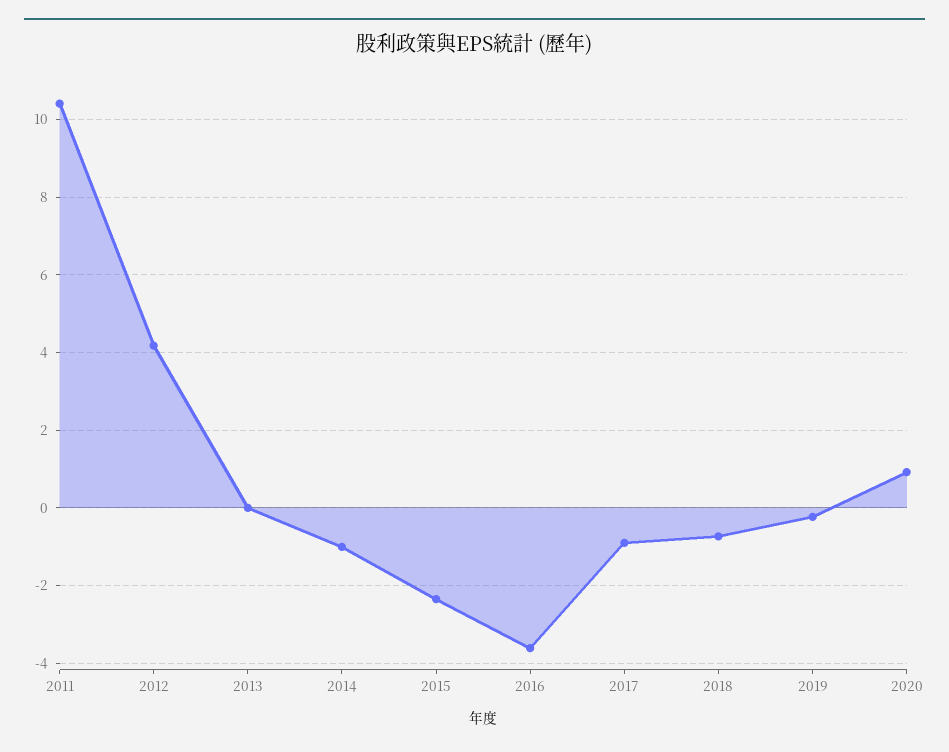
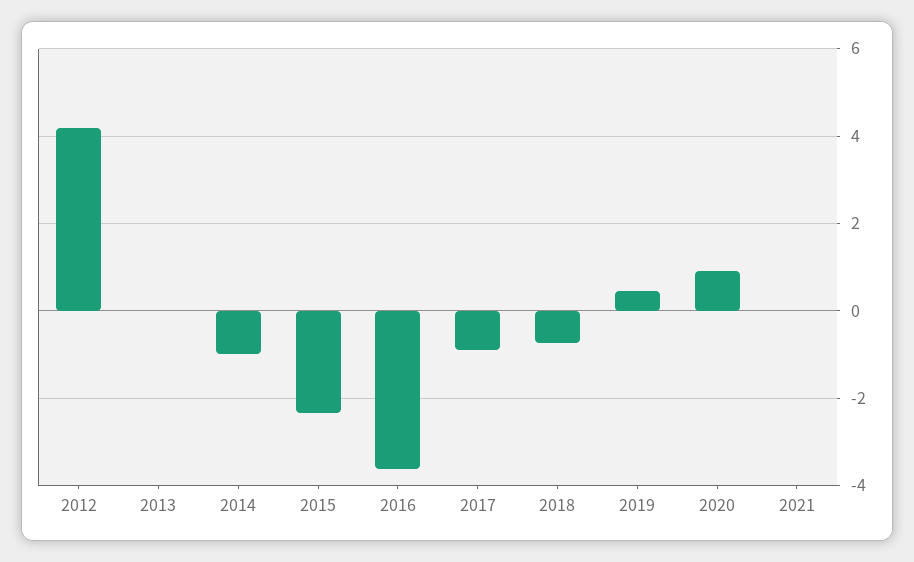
2011: 10.4 -> none
2019: -0.2 -> 0.4
2021: none -> 0

